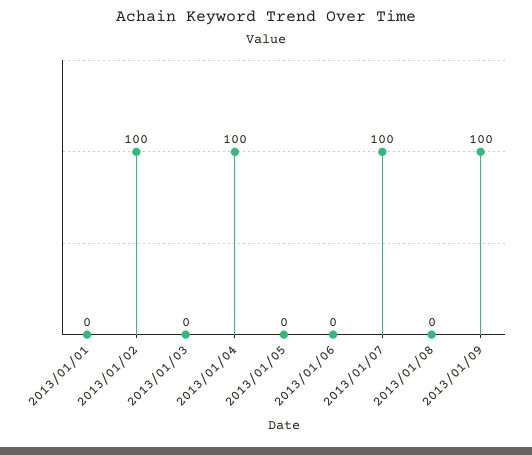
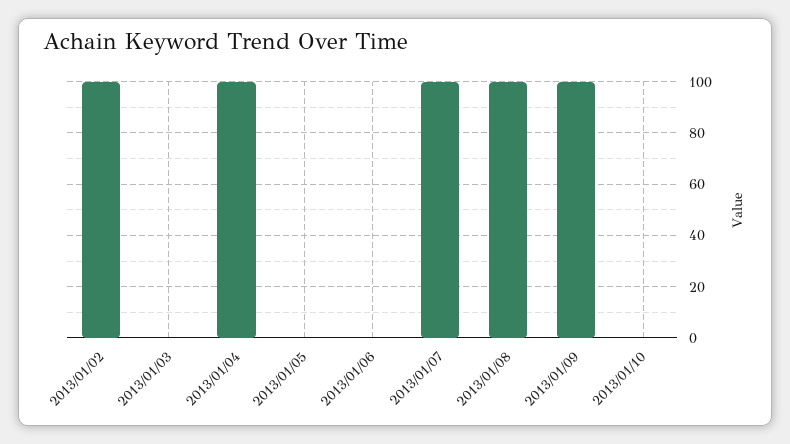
2013/01/01: 0 -> none
2013/01/08: 0 -> 100
2013/01/10: none -> 0

